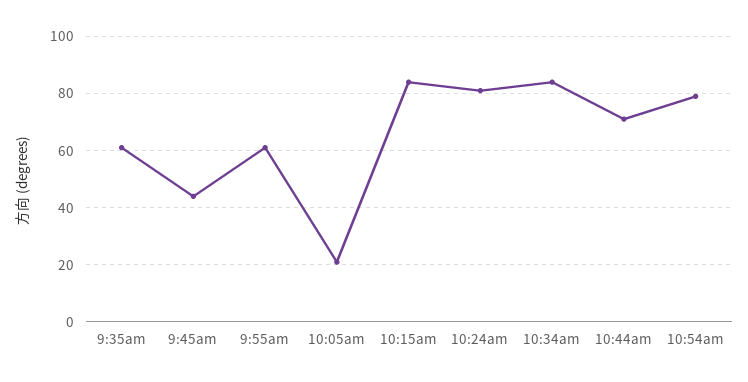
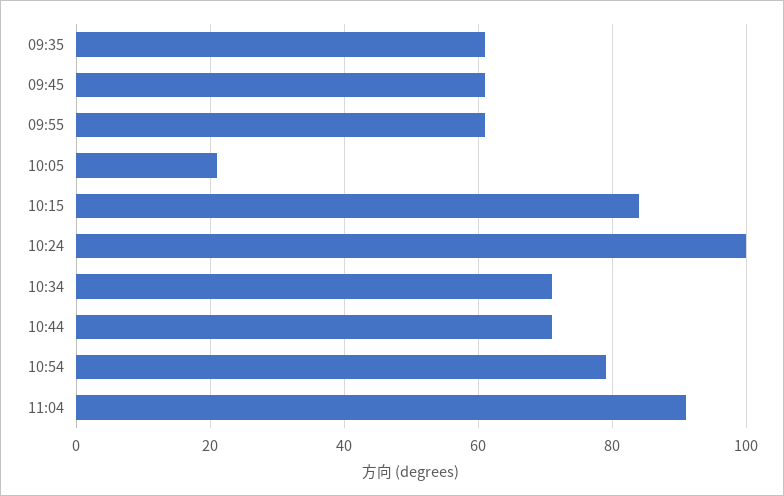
9:45am: 45 -> 60
10:24am: 80 -> 100
10:34am: 85 -> 70
11:04: none -> 90

